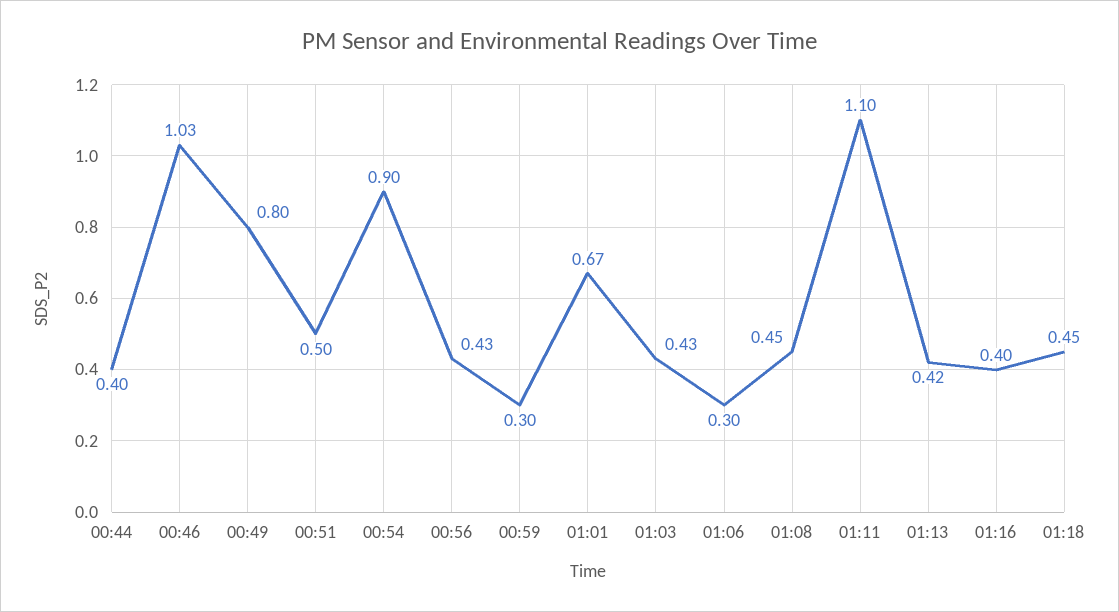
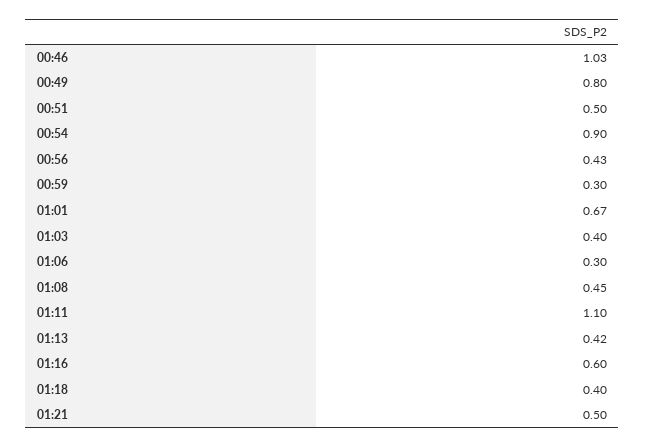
00:44: 0.4 -> none
01:03: 0.43 -> 0.4
01:16: 0.4 -> 0.6
01:18: 0.45 -> 0.4
01:21: none -> 0.5

